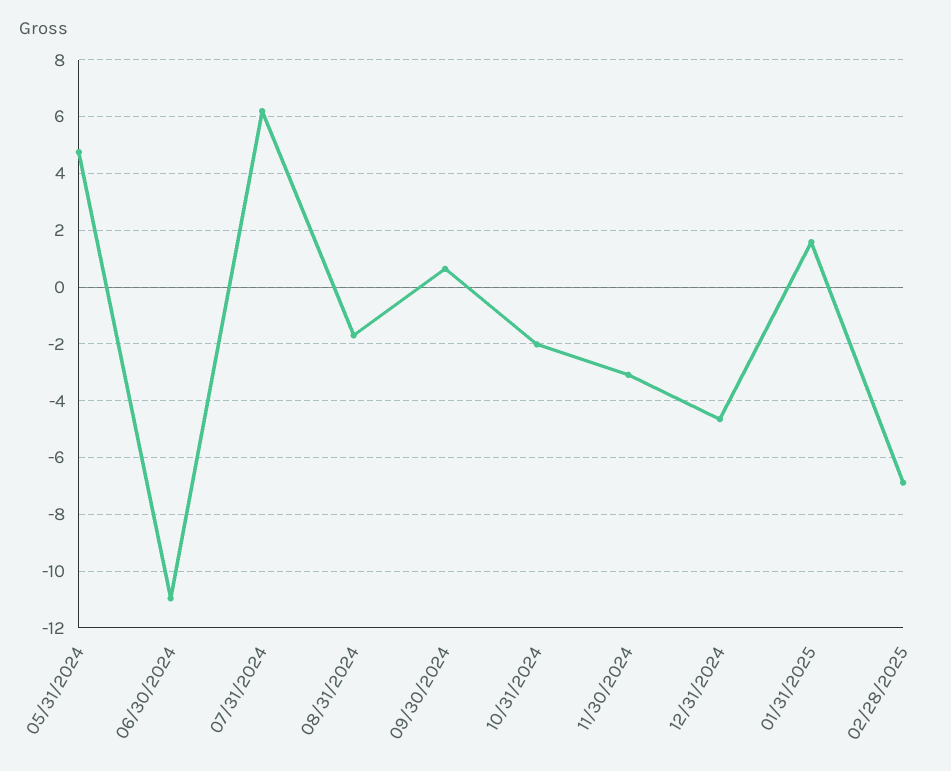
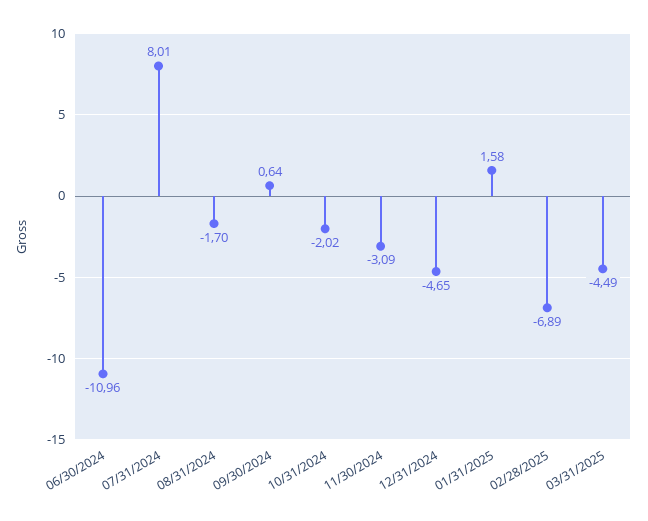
05/31/2024: 4.75 -> none
07/31/2024: 6.25 -> 8.01
03/31/2025: none -> -4.49

